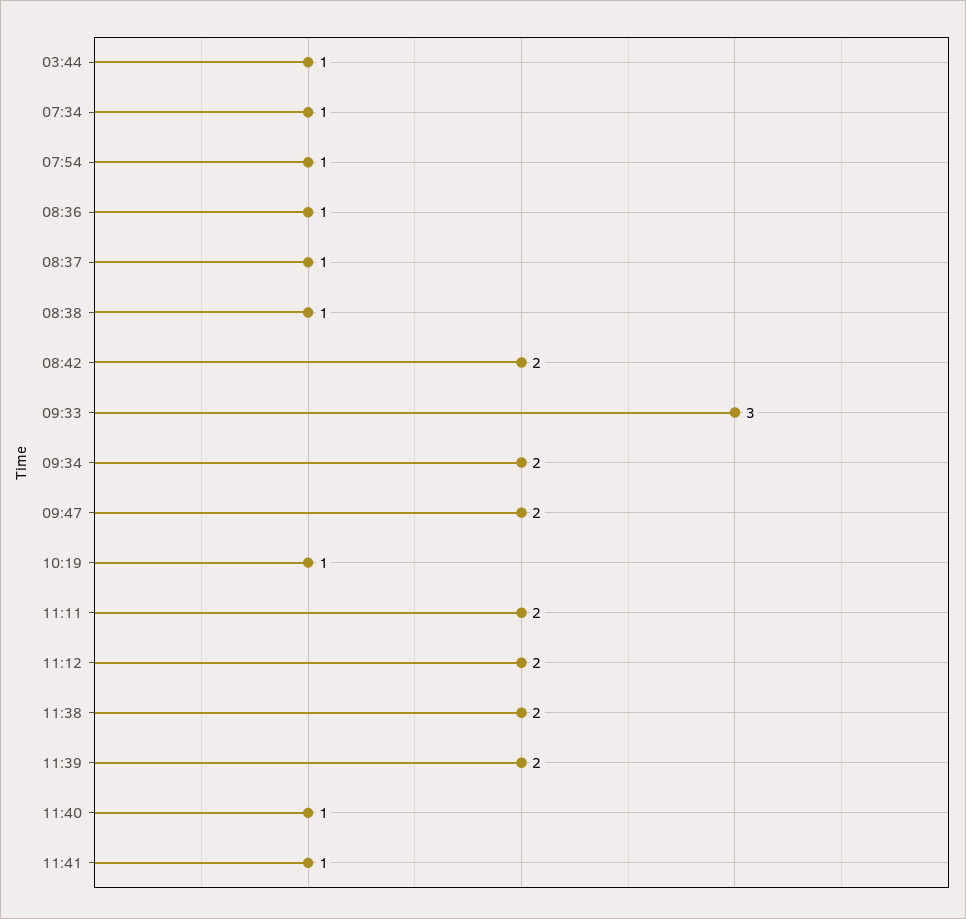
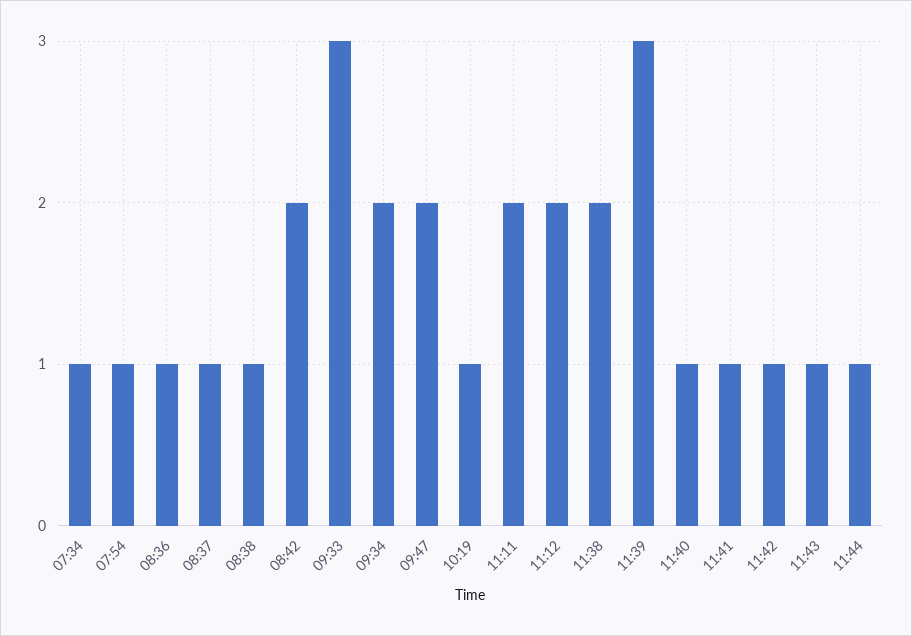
03:44: 1 -> none
11:39: 2 -> 3
11:42: none -> 1
11:43: none -> 1
11:44: none -> 1

